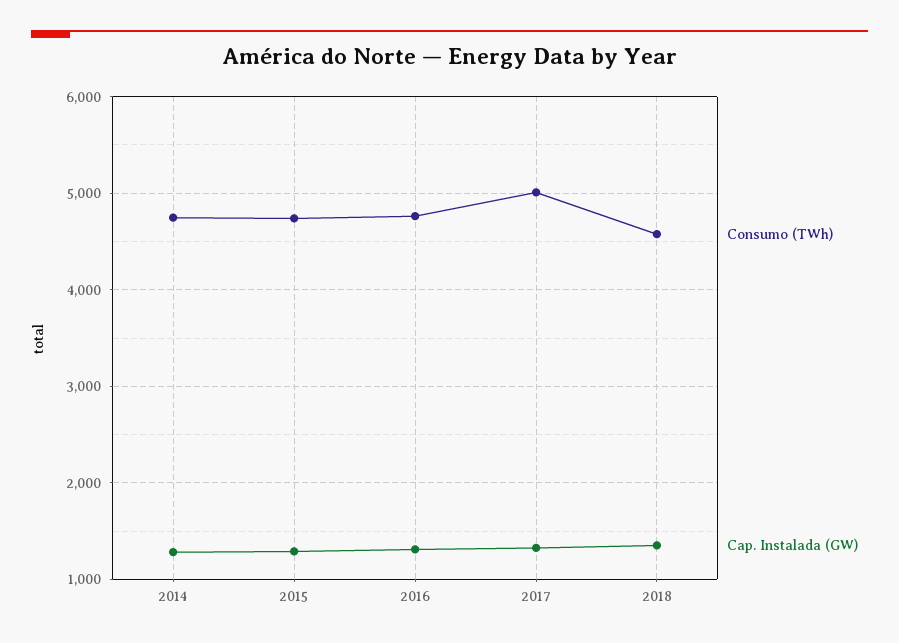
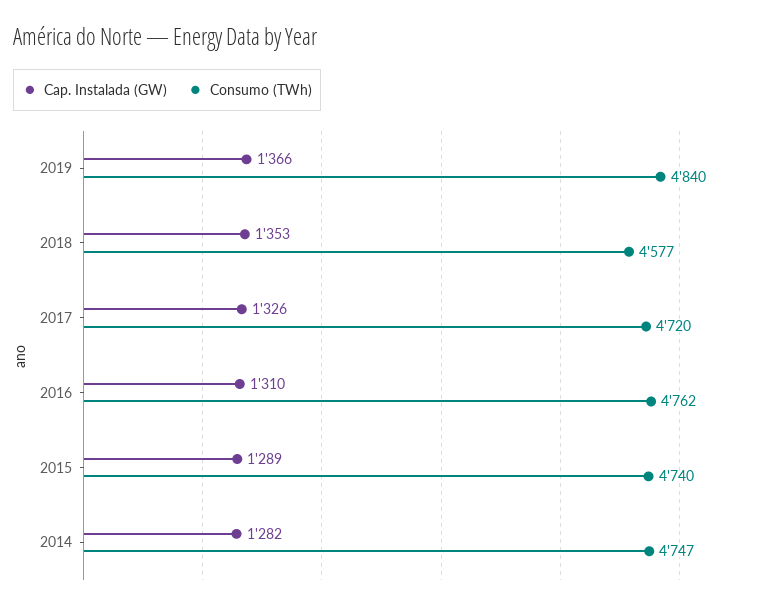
Consumo (TWh), 2017: 5000 -> 4720
Cap. Instalada (GW), 2019: none -> 1366
Consumo (TWh), 2019: none -> 4840

